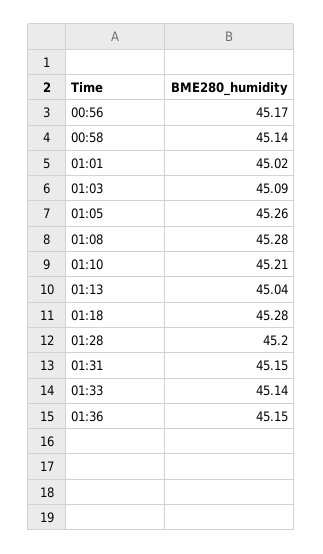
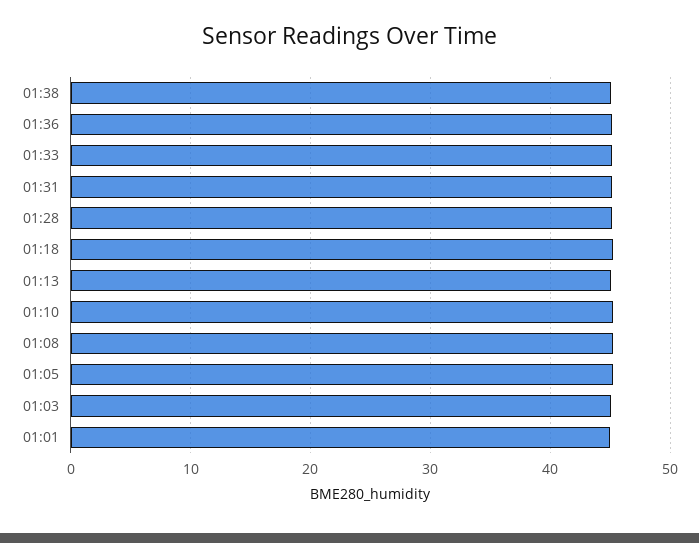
00:56: 45.17 -> none
00:58: 45.14 -> none
01:38: none -> 45

